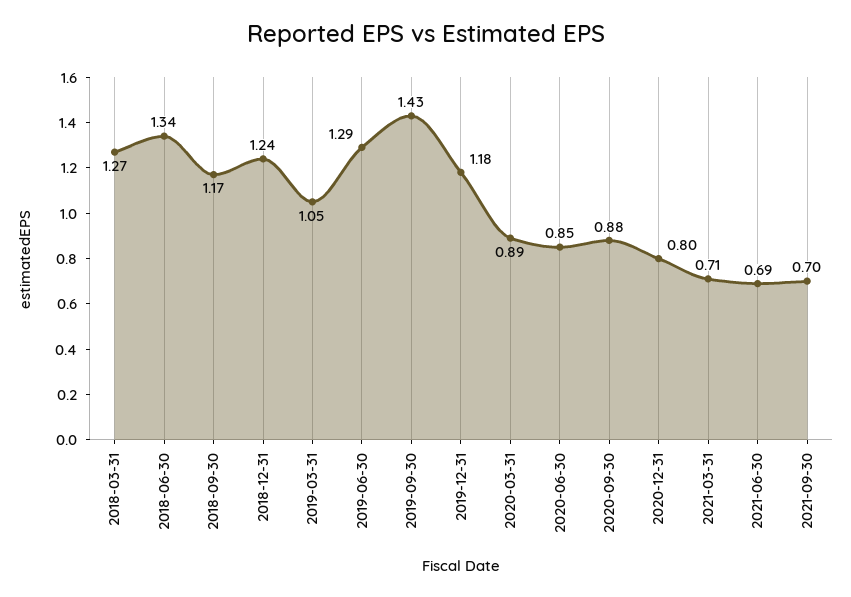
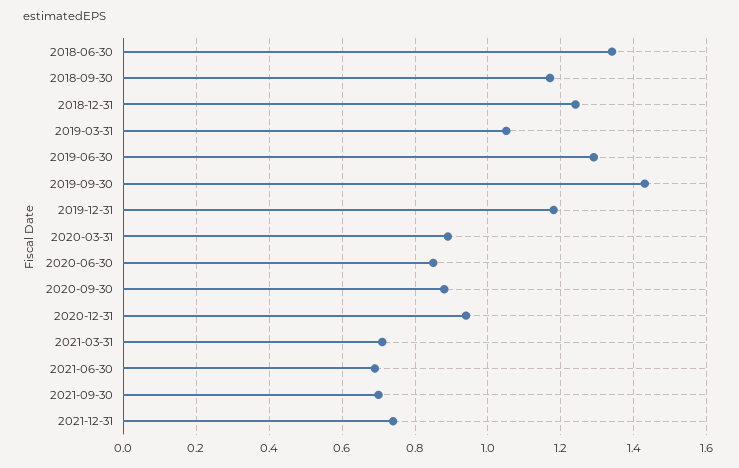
2018-03-31: 1.27 -> none
2020-12-31: 0.8 -> 0.95
2021-12-31: none -> 0.75

